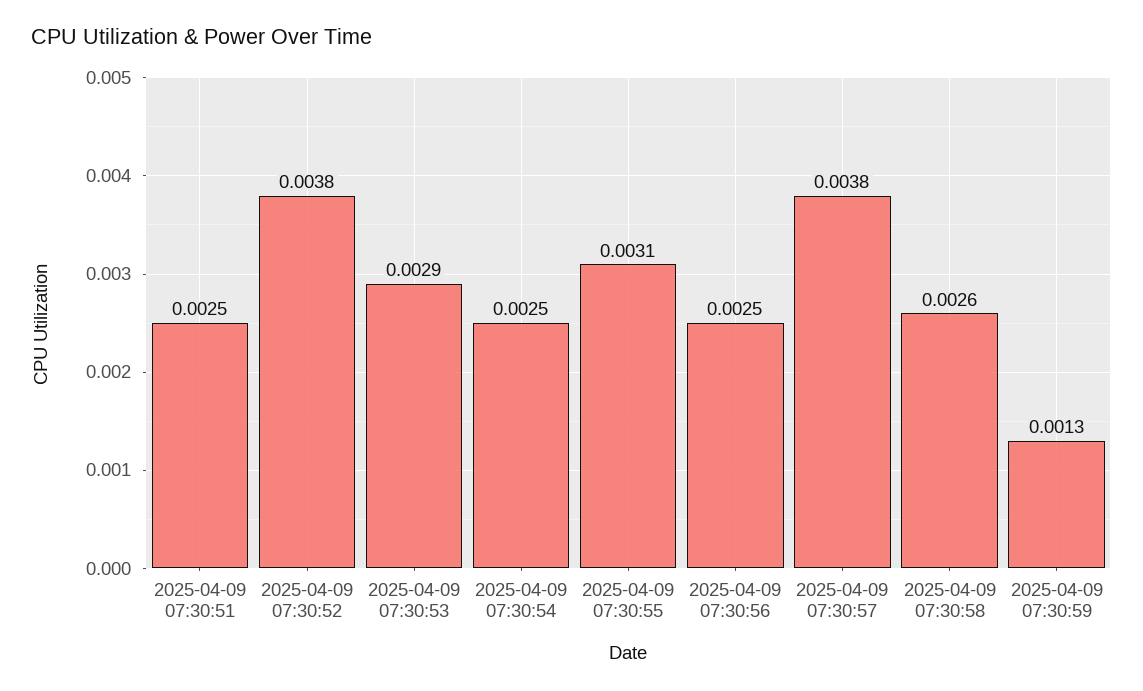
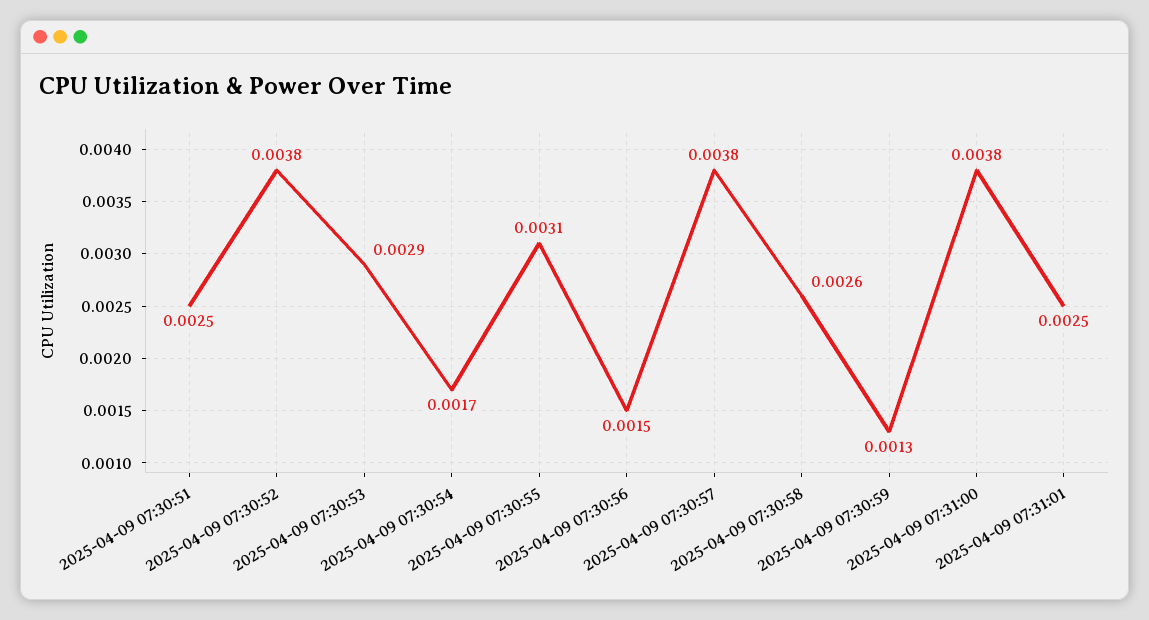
2025-04-09 07:30:54: 0.0025 -> 0.0017
2025-04-09 07:30:56: 0.0025 -> 0.0015
2025-04-09 07:31:00: none -> 0.0038
2025-04-09 07:31:01: none -> 0.0025

